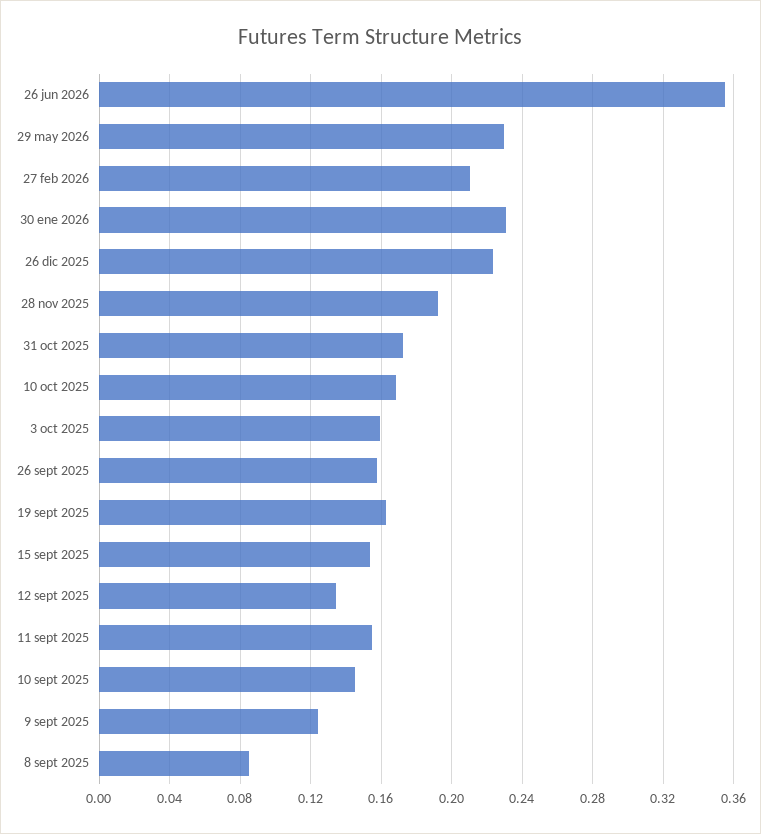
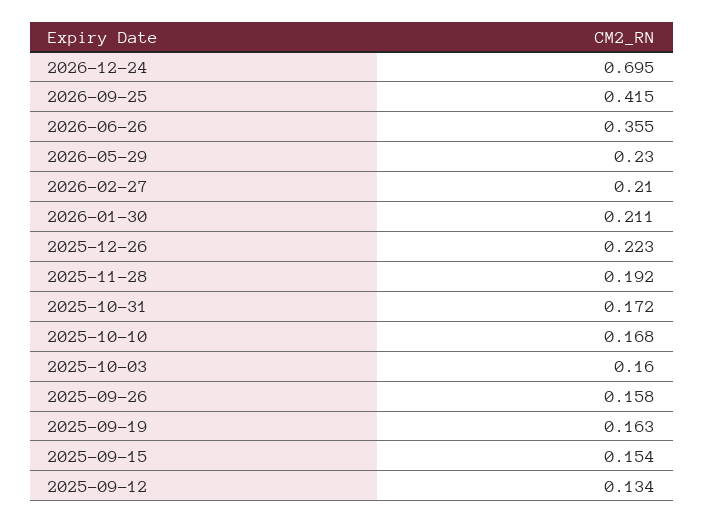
30 ene 2026: 0.23 -> 0.211
11 sept 2025: 0.155 -> none
10 sept 2025: 0.145 -> none
9 sept 2025: 0.125 -> none
8 sept 2025: 0.085 -> none
2026-12-24: none -> 0.695
2026-09-25: none -> 0.415

